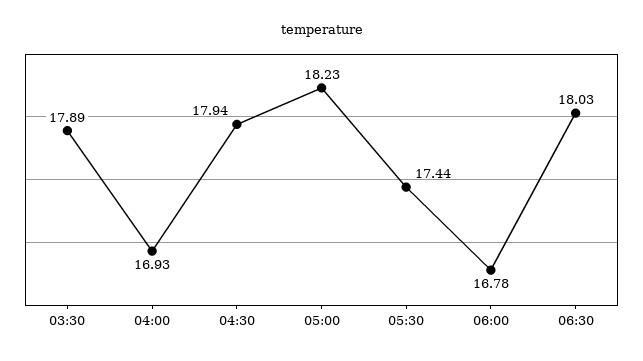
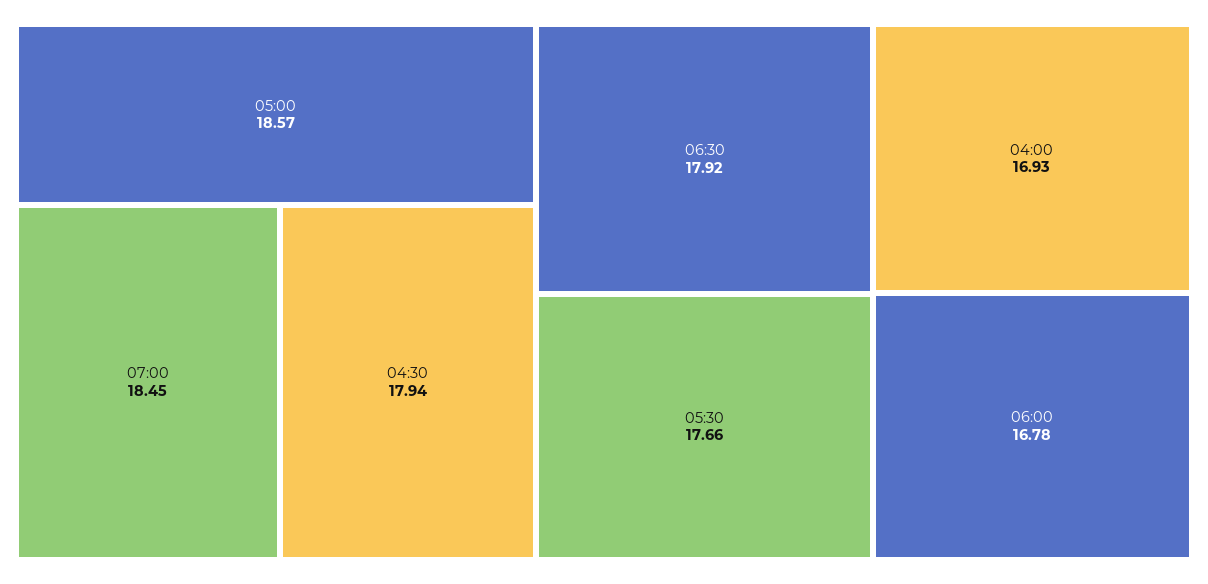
03:30: 17.89 -> none
05:00: 18.23 -> 18.57
05:30: 17.44 -> 17.66
06:30: 18.03 -> 17.92
07:00: none -> 18.45

